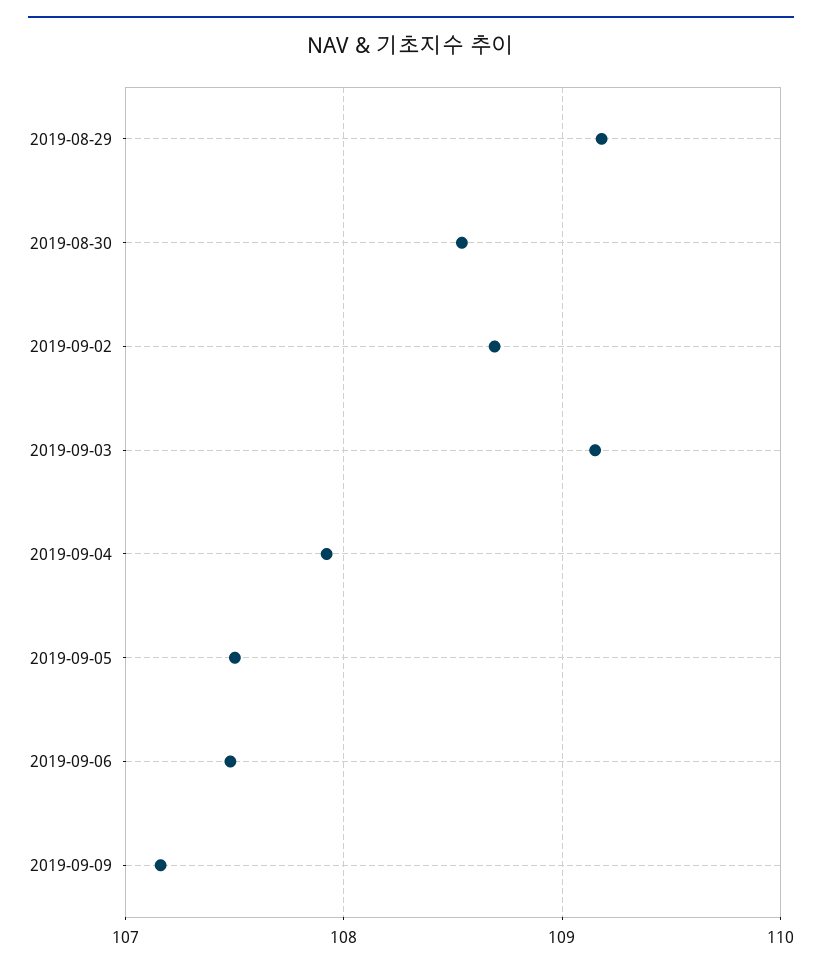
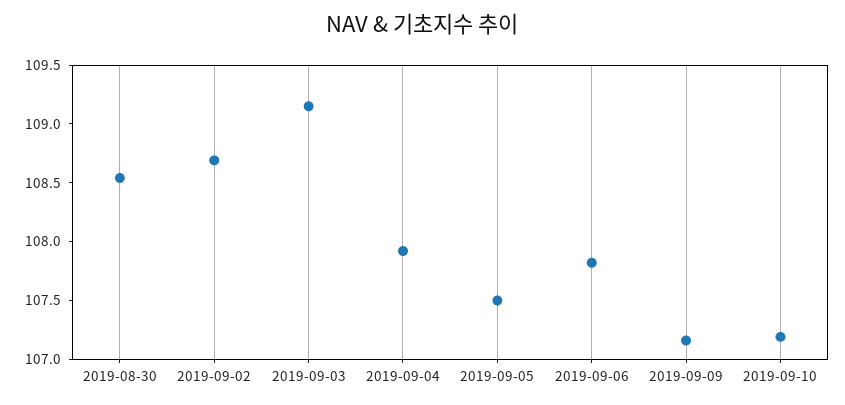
2019-08-29: 109.2 -> none
2019-09-06: 107.5 -> 107.8
2019-09-10: none -> 107.2

